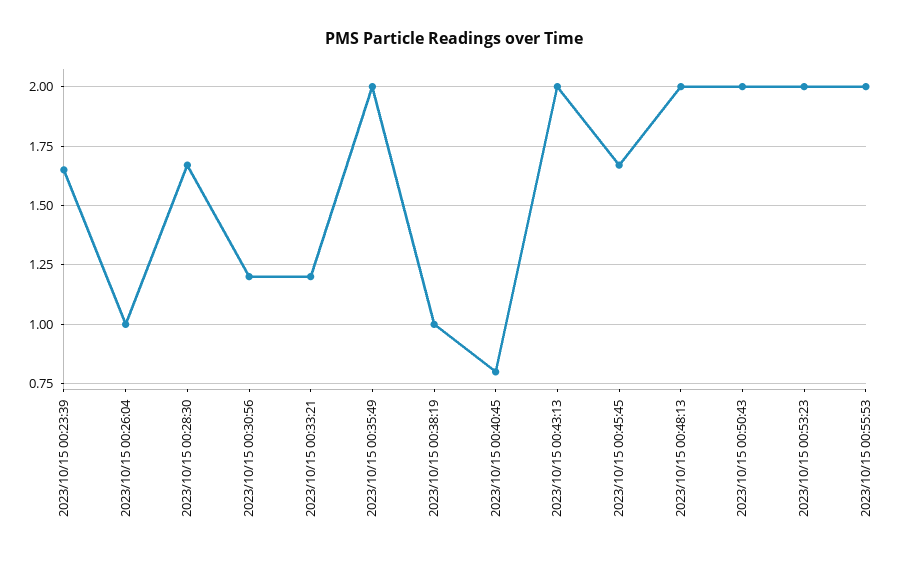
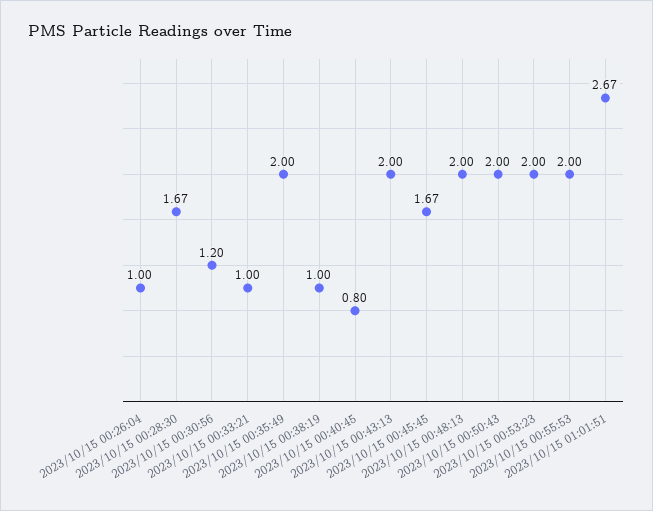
2023/10/15 00:23:39: 1.65 -> none
2023/10/15 00:33:21: 1.2 -> 1
2023/10/15 01:01:51: none -> 2.67

